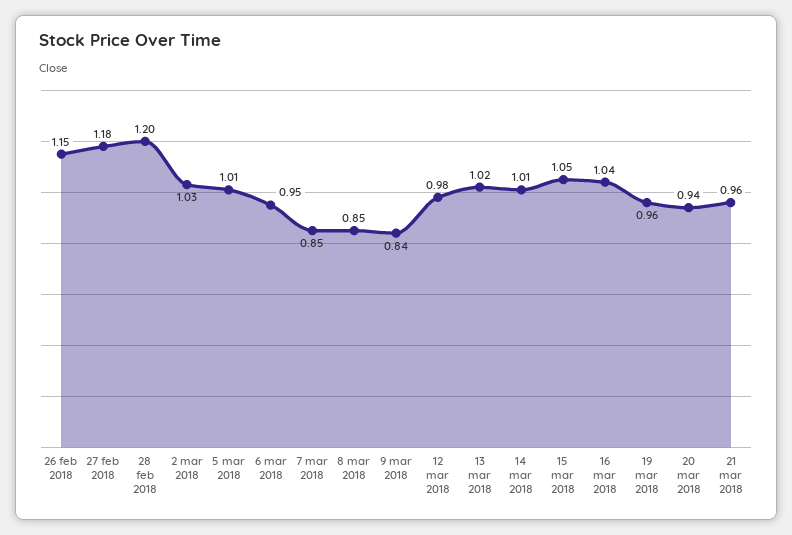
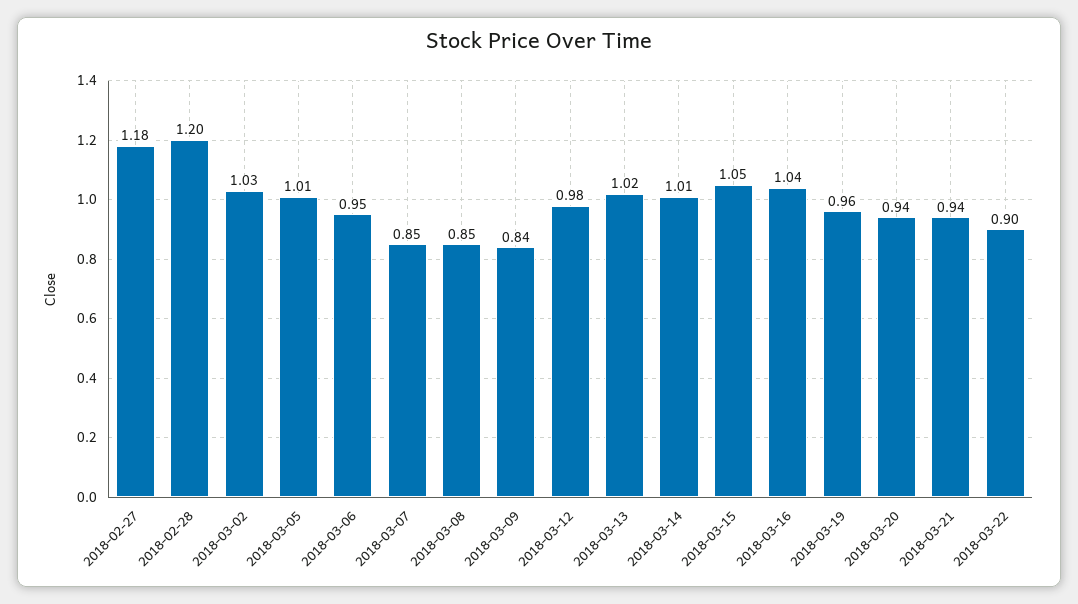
26 feb 2018: 1.15 -> none
21 mar 2018: 0.96 -> 0.94
2018-03-22: none -> 0.9

